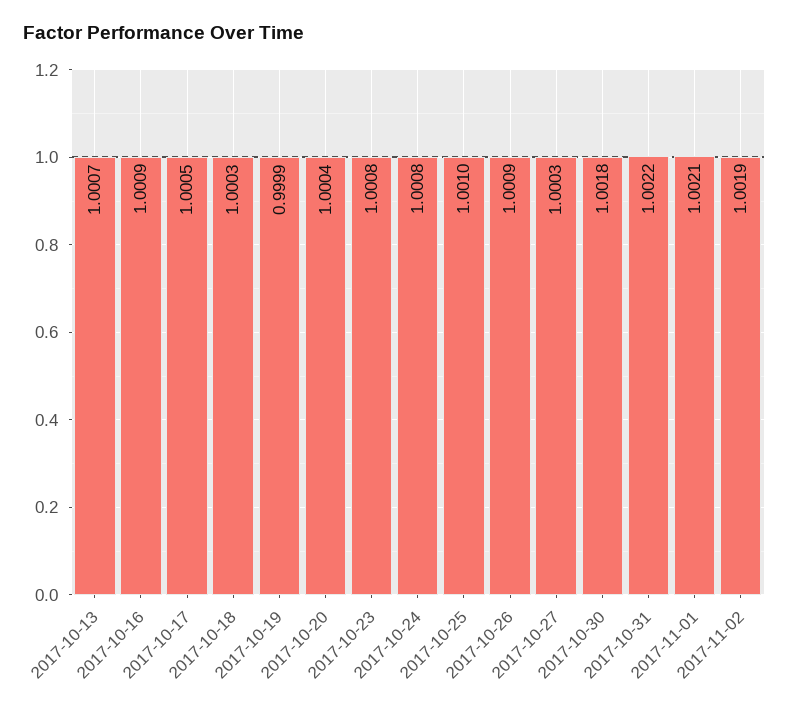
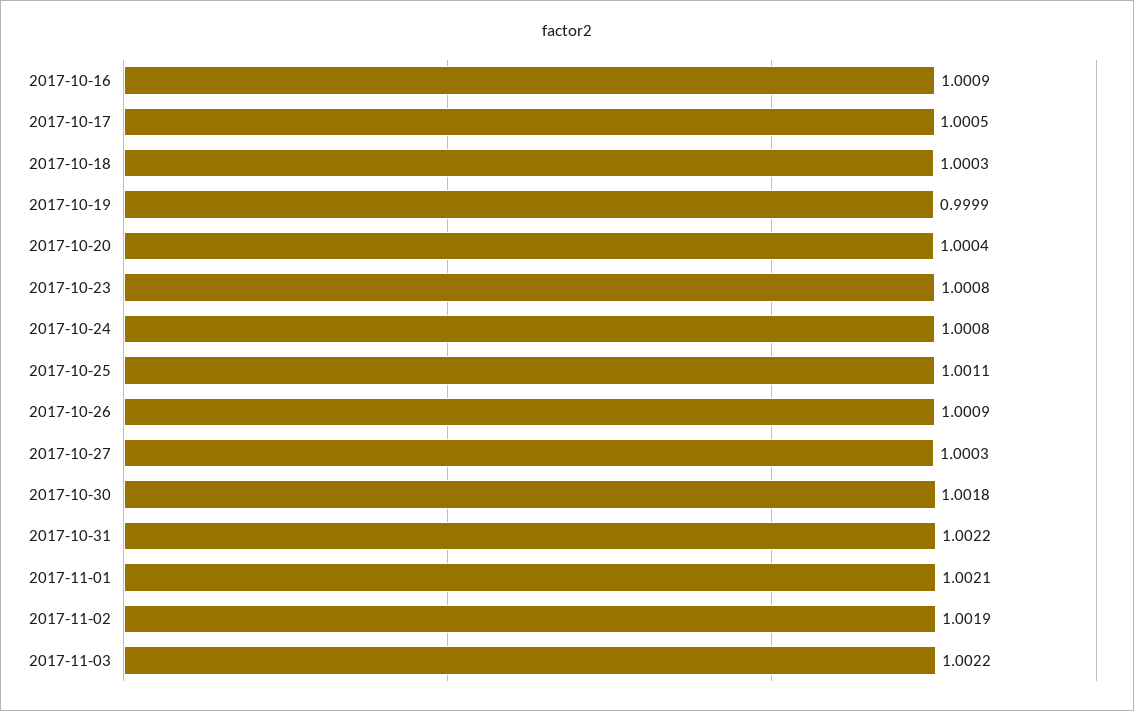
2017-10-13: 1.0007 -> none
2017-10-25: 1.001 -> 1.0011
2017-11-03: none -> 1.0022

